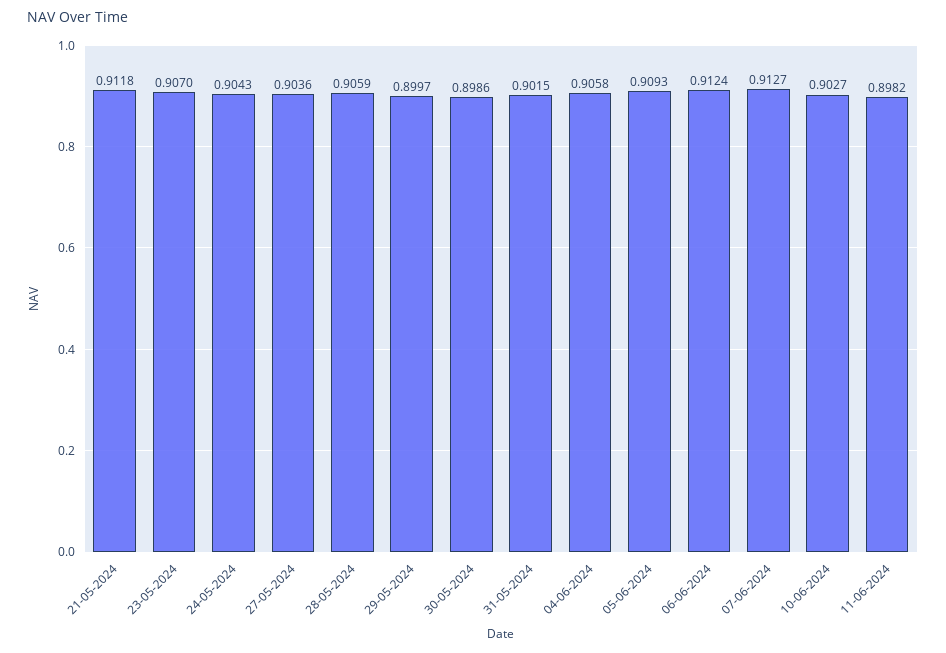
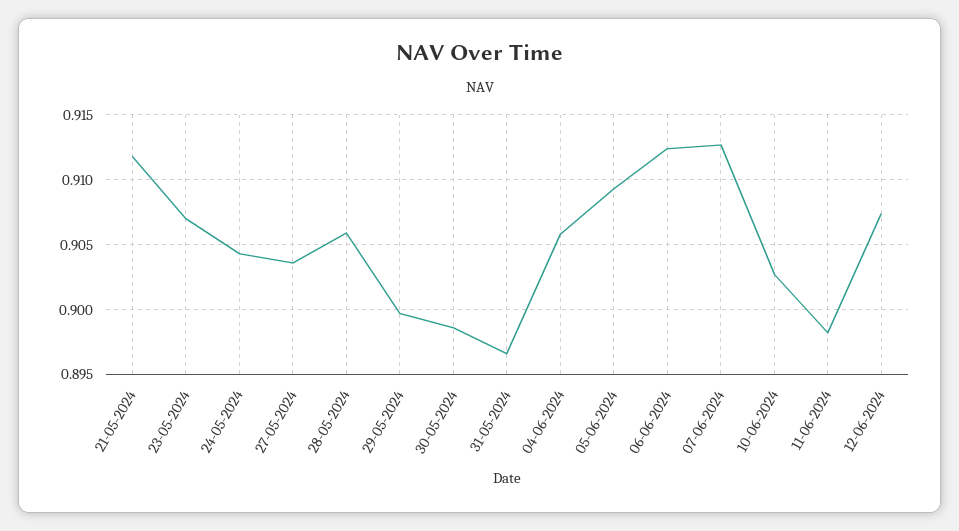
31-05-2024: 0.9015 -> 0.8965
12-06-2024: none -> 0.9075

